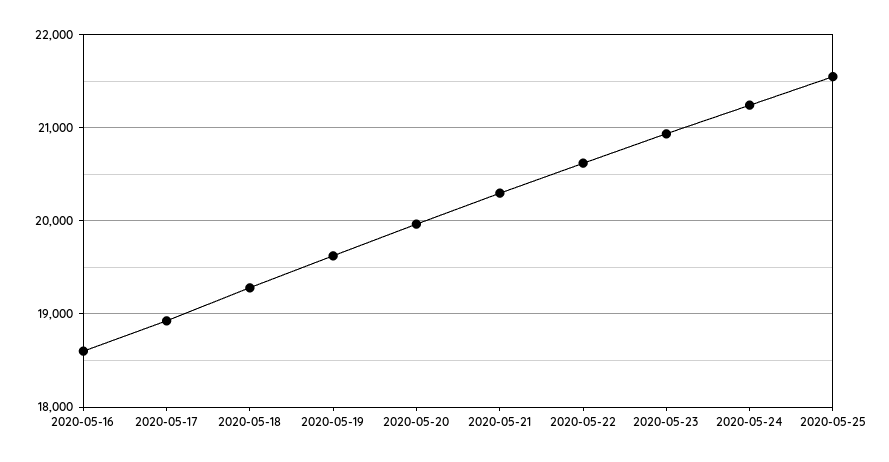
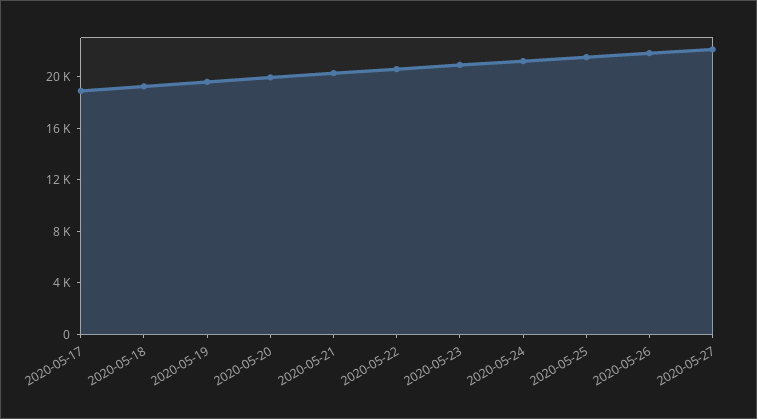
2020-05-16: 18600 -> none
2020-05-26: none -> 22000
2020-05-27: none -> 22000

